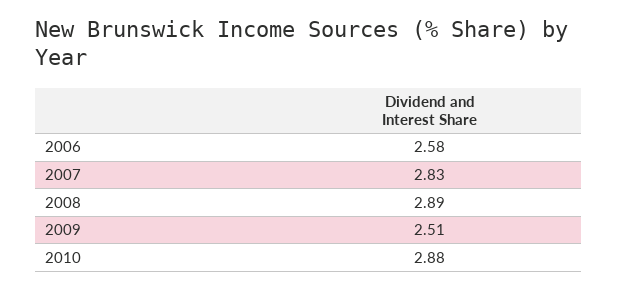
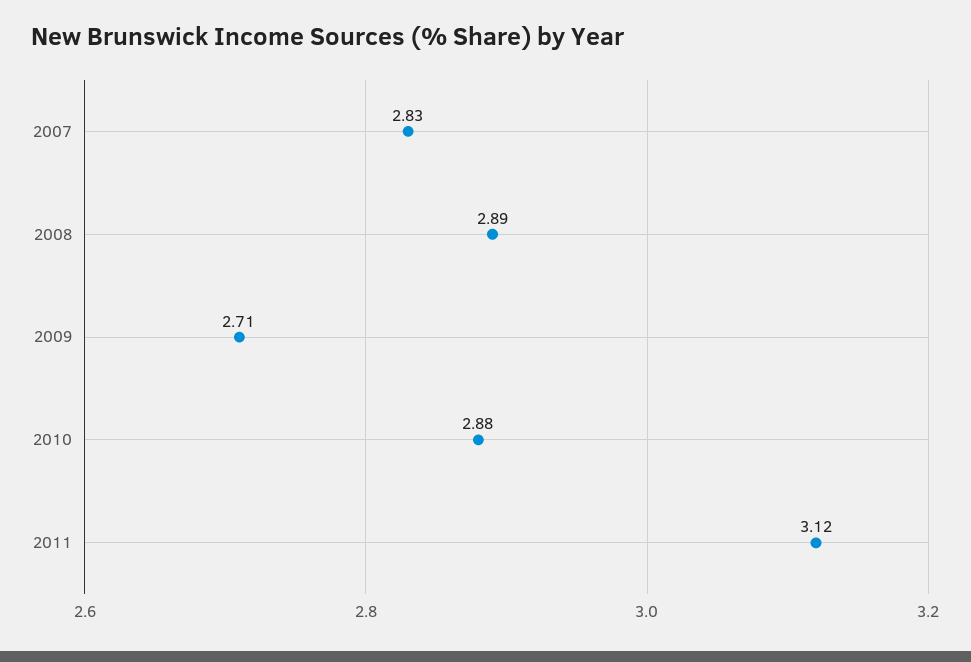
2006: 2.58 -> none
2009: 2.51 -> 2.71
2011: none -> 3.12

